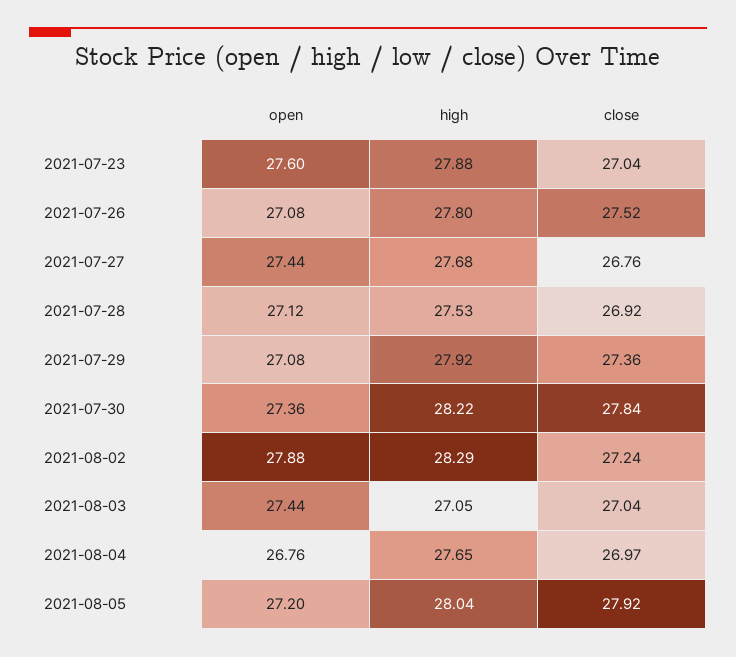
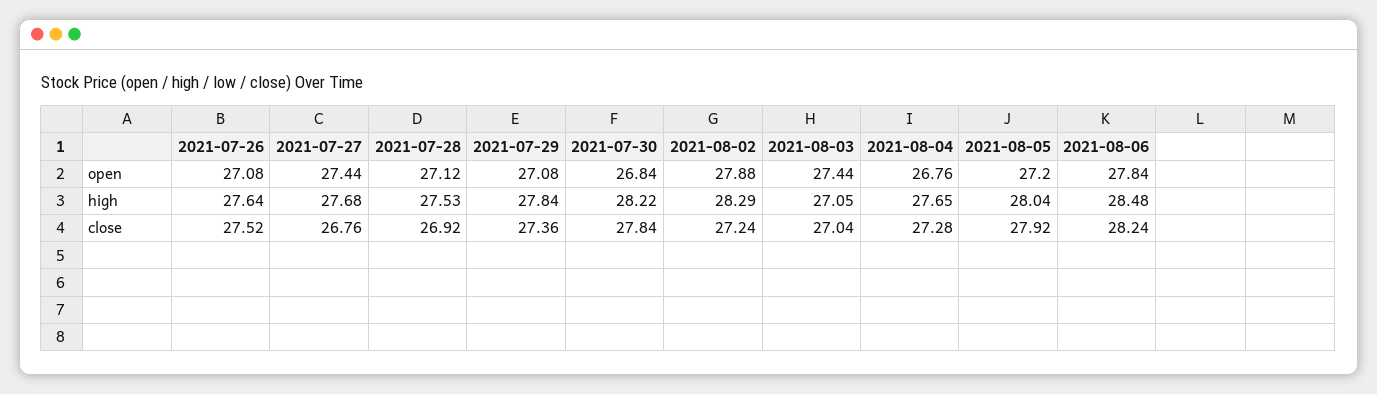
open, 2021-07-23: 27.6 -> none
high, 2021-07-23: 27.88 -> none
close, 2021-07-23: 27.04 -> none
high, 2021-07-26: 27.8 -> 27.64
high, 2021-07-29: 27.92 -> 27.84
open, 2021-07-30: 27.36 -> 26.84
close, 2021-08-04: 26.97 -> 27.28
open, 2021-08-06: none -> 27.84
high, 2021-08-06: none -> 28.48
close, 2021-08-06: none -> 28.24

